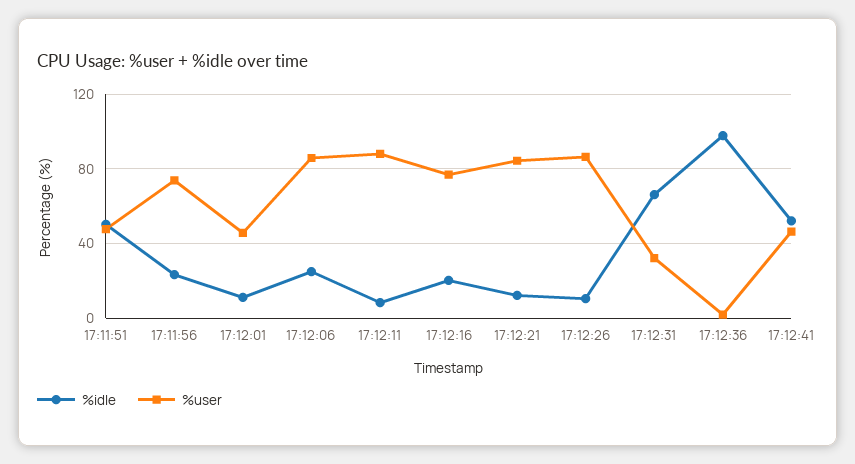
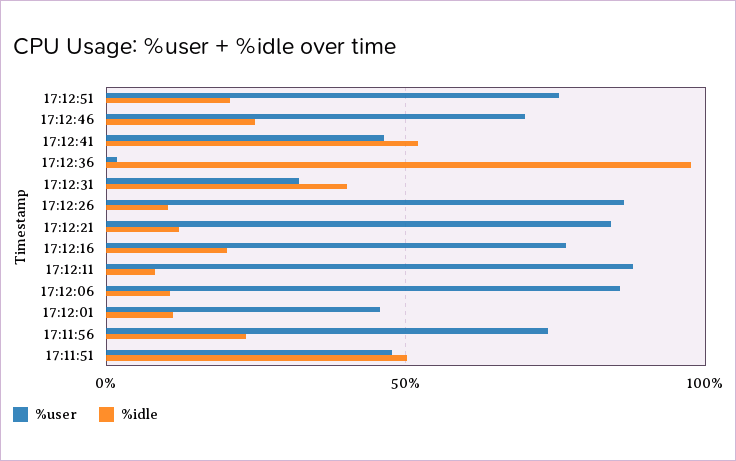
%idle, 17:12:06: 25 -> 10
%idle, 17:12:31: 65 -> 40
%user, 17:12:51: none -> 75
%idle, 17:12:51: none -> 20
%user, 17:12:46: none -> 70
%idle, 17:12:46: none -> 25

